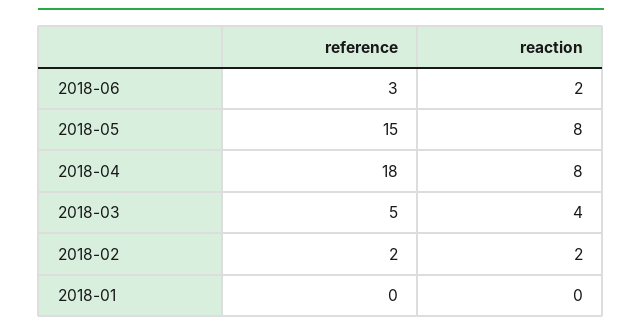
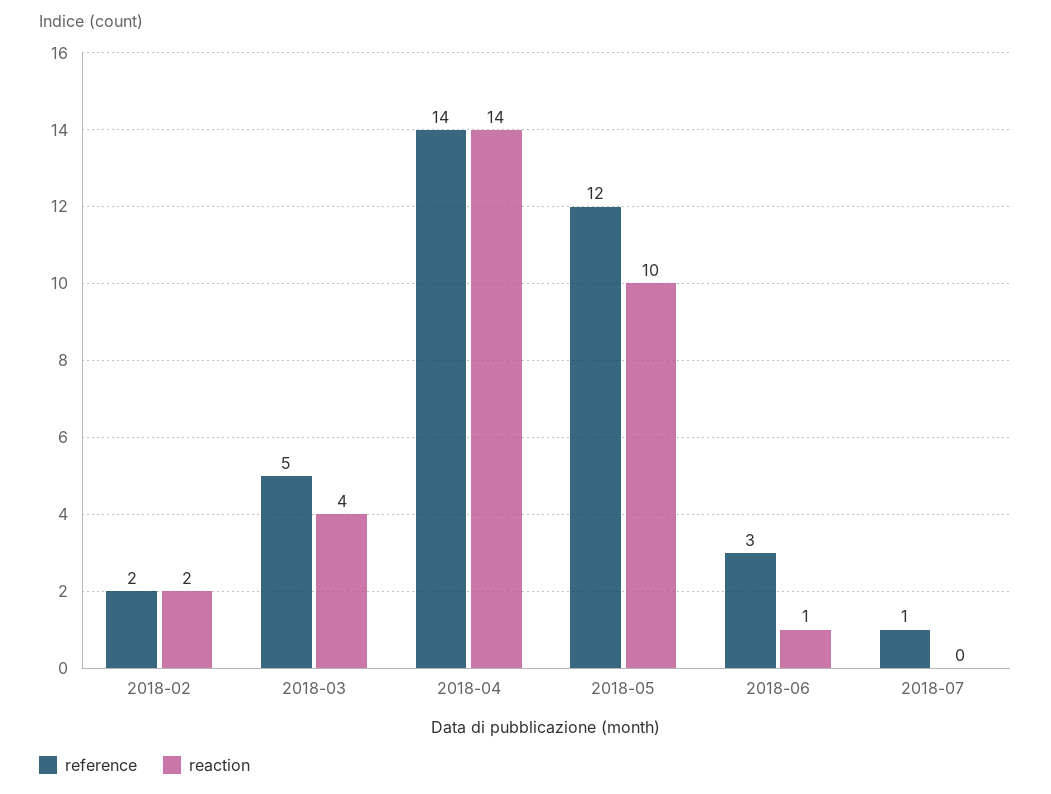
reaction, 2018-06: 2 -> 1
reference, 2018-05: 15 -> 12
reaction, 2018-05: 8 -> 10
reference, 2018-04: 18 -> 14
reaction, 2018-04: 8 -> 14
reference, 2018-01: 0 -> none
reaction, 2018-01: 0 -> none
reference, 2018-07: none -> 1
reaction, 2018-07: none -> 0

